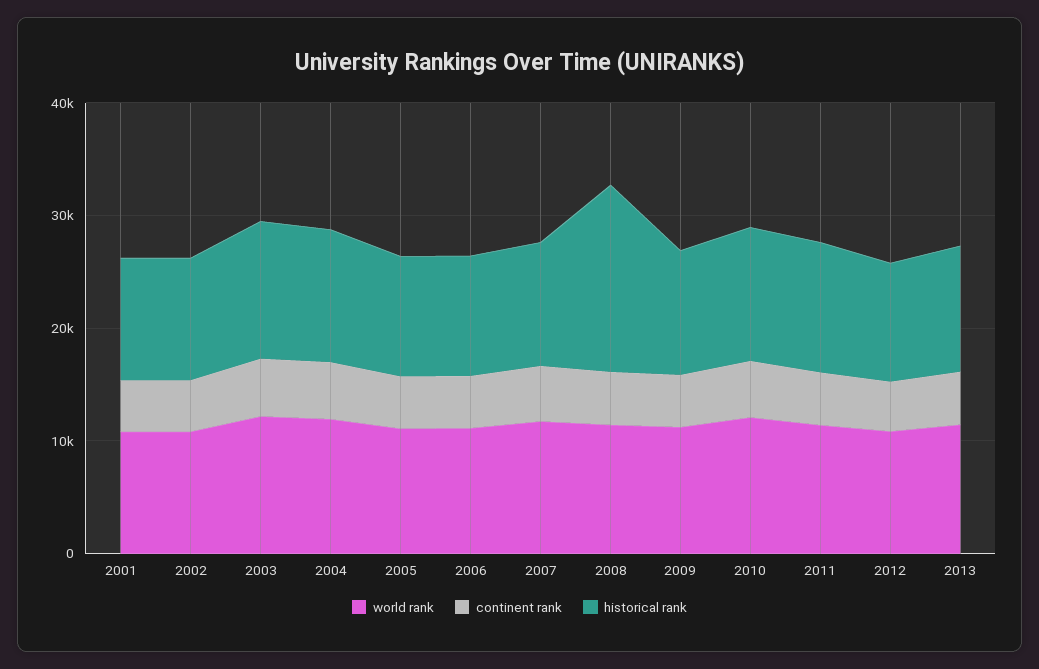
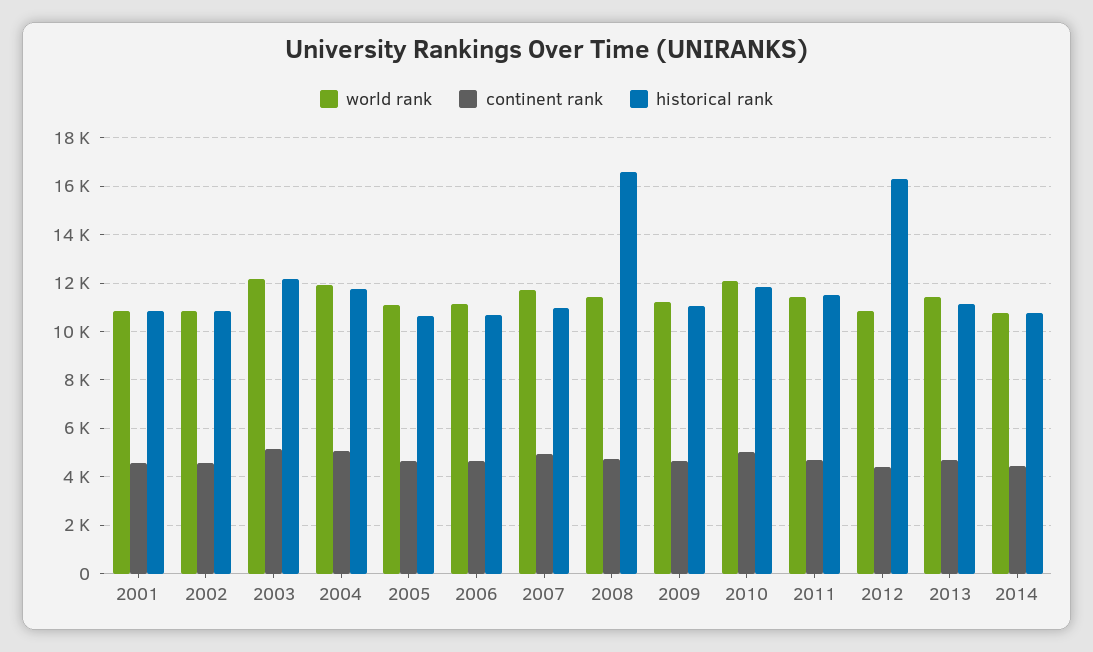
historical rank, 2012: 10000 -> 16250
world rank, 2014: none -> 10750
continent rank, 2014: none -> 4500
historical rank, 2014: none -> 10750

